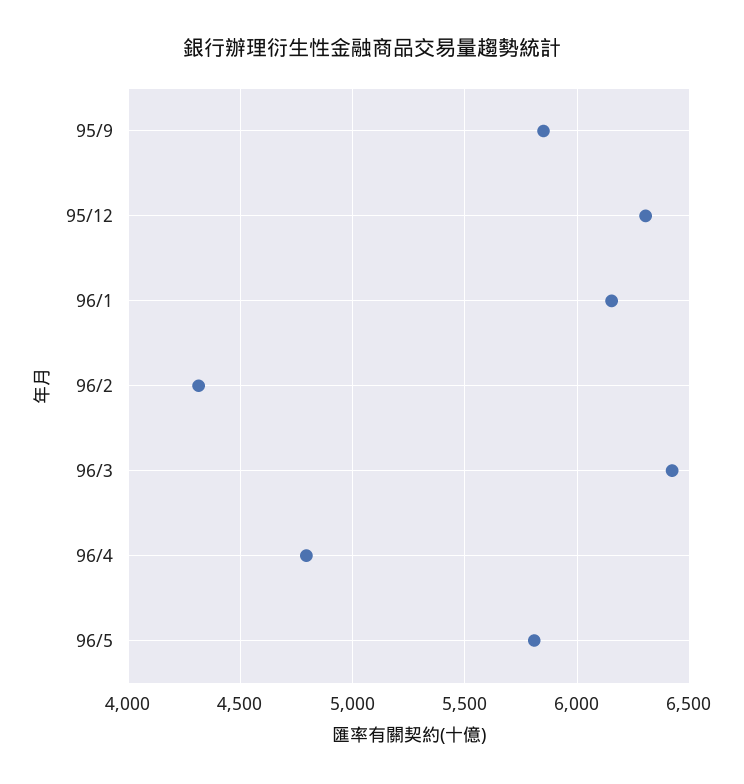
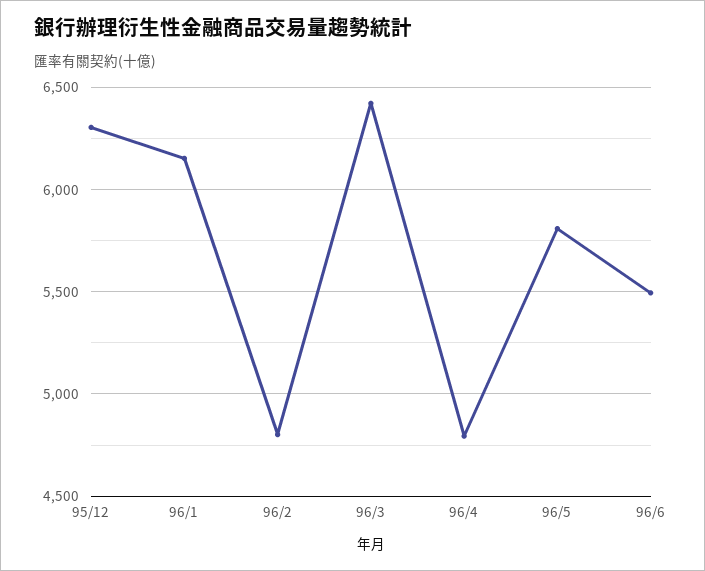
95/9: 5850 -> none
96/2: 4300 -> 4800
96/6: none -> 5500

